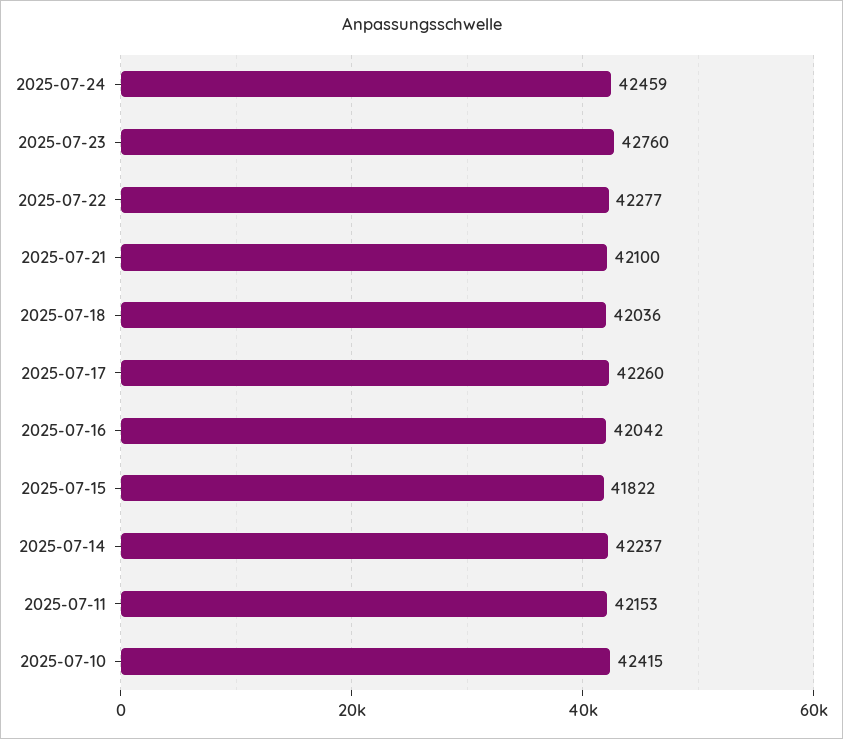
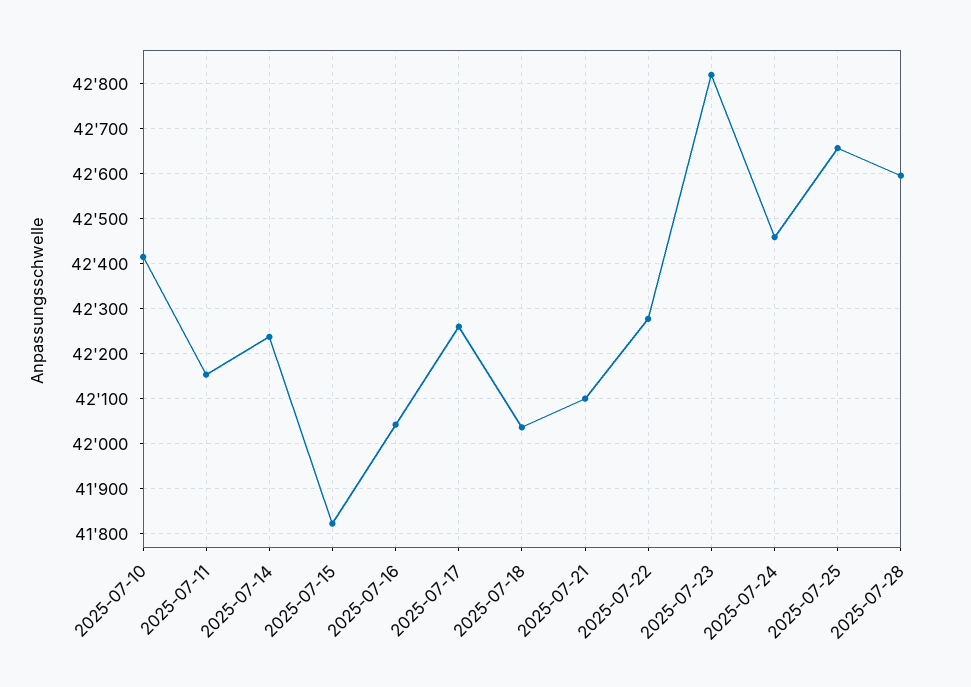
2025-07-23: 42760 -> 42820
2025-07-25: none -> 42660
2025-07-28: none -> 42600

